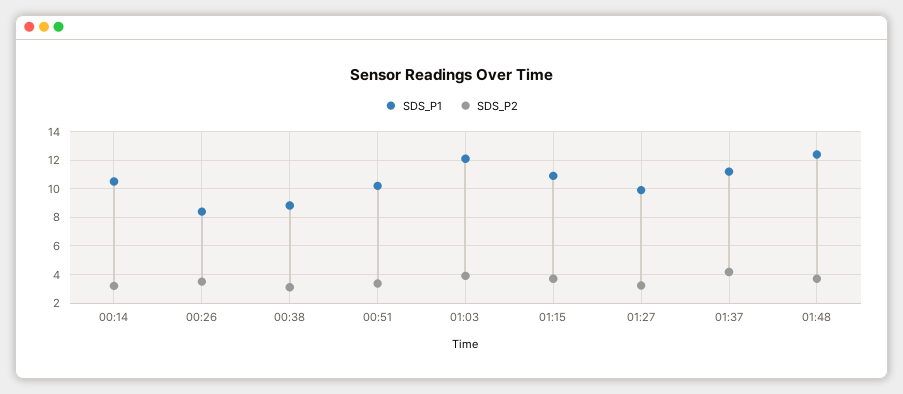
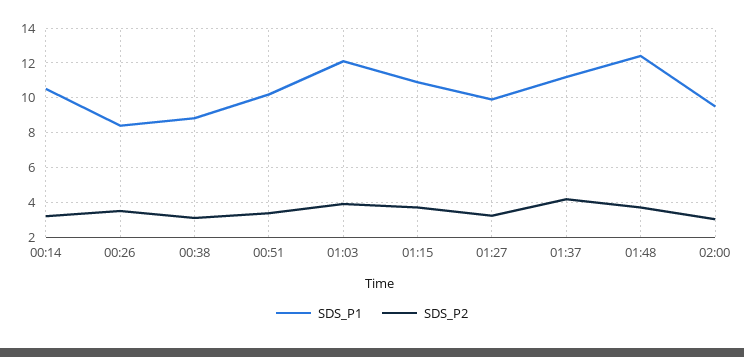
SDS_P1, 02:00: none -> 9.5
SDS_P2, 02:00: none -> 3

